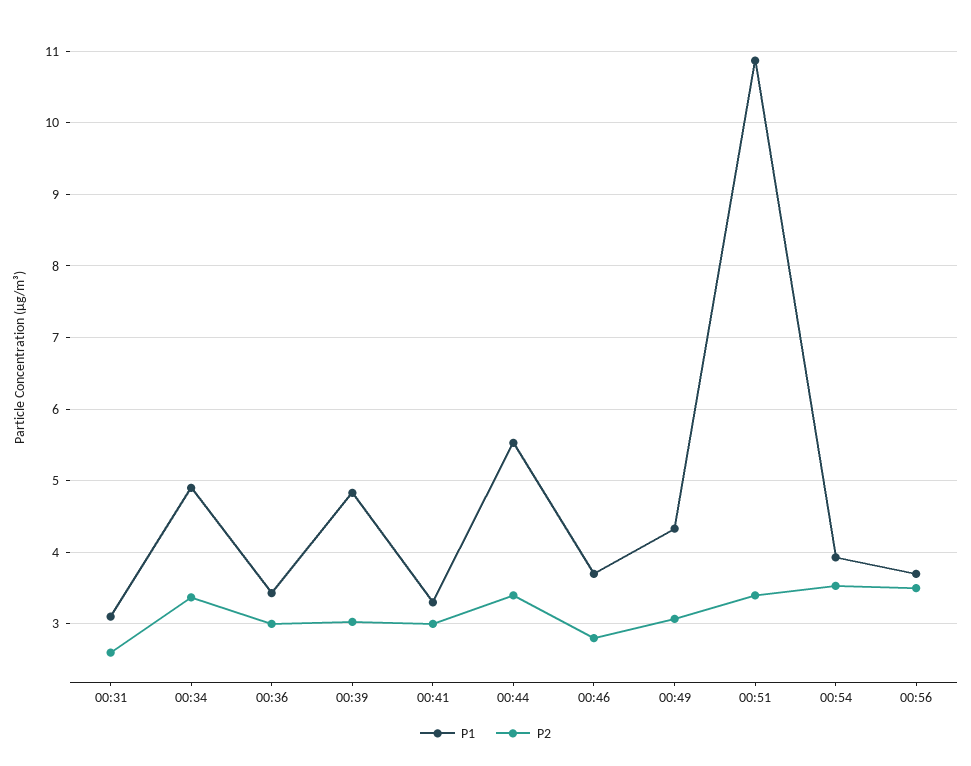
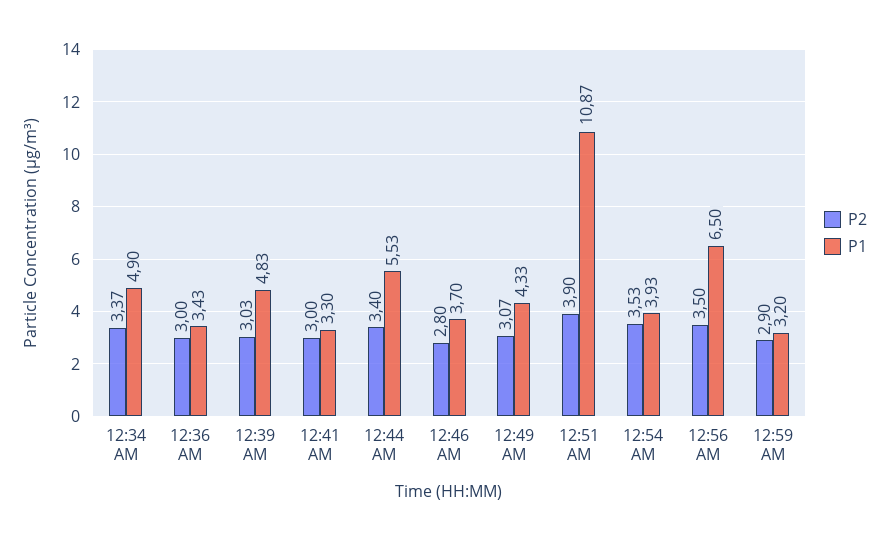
P1, 00:31: 3.1 -> none
P2, 00:31: 2.6 -> none
P2, 00:51: 3.4 -> 3.9
P1, 00:56: 3.7 -> 6.5
P2, 12:59 AM: none -> 2.9
P1, 12:59 AM: none -> 3.2

